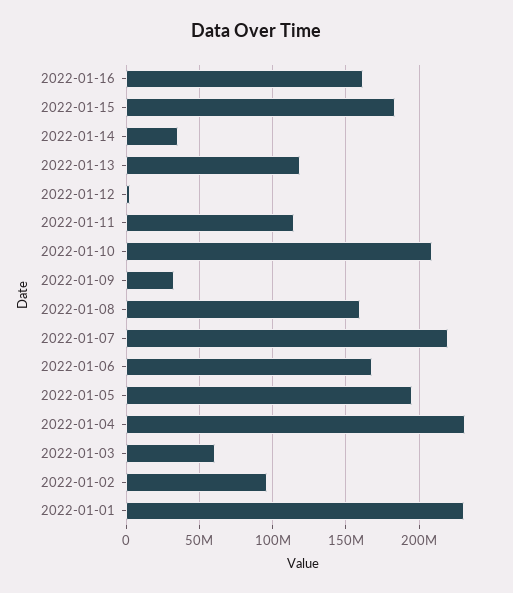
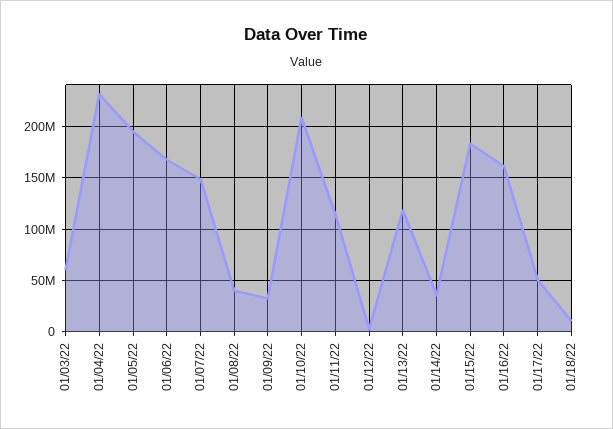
2022-01-08: 160000000 -> 40000000
2022-01-07: 220000000 -> 150000000
2022-01-02: 95000000 -> none
2022-01-01: 230000000 -> none
01/17/22: none -> 50000000
01/18/22: none -> 10000000

